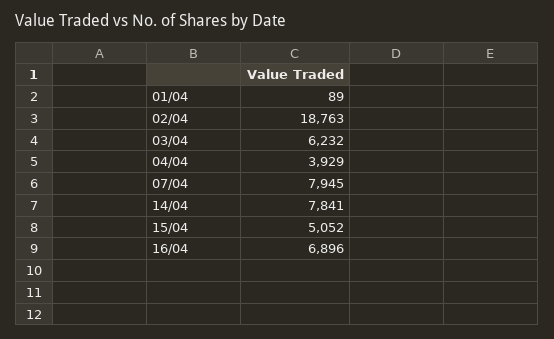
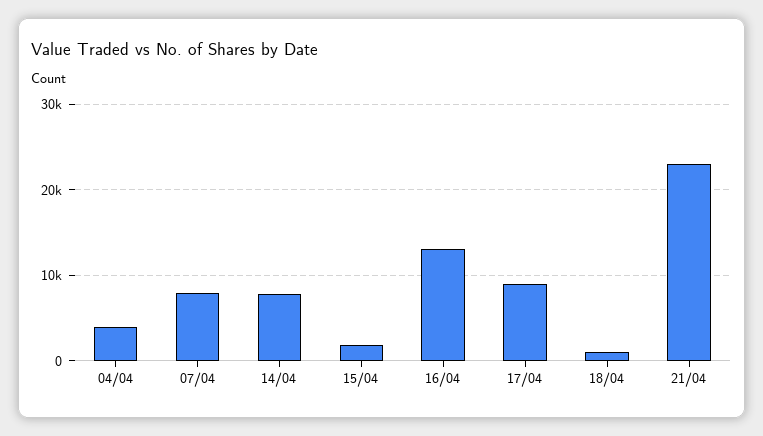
01/04: 89 -> none
02/04: 18763 -> none
03/04: 6232 -> none
15/04: 5052 -> 2000
16/04: 6896 -> 13000
17/04: none -> 9000
18/04: none -> 1000
21/04: none -> 23000

